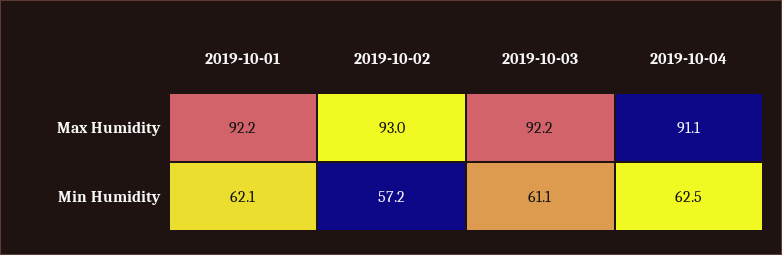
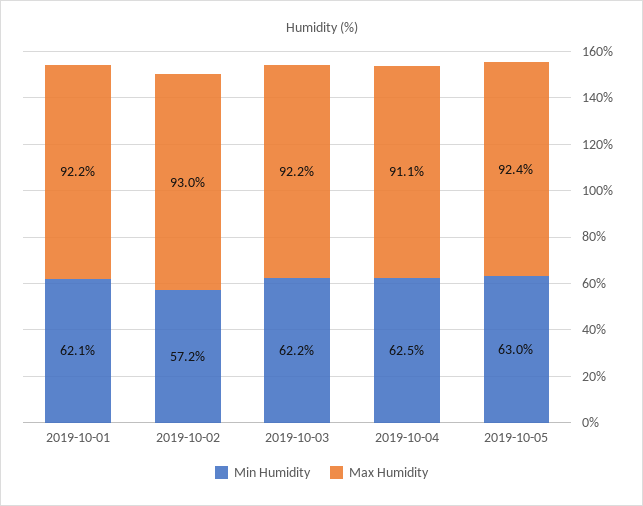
Min Humidity, 2019-10-03: 61.1 -> 62.2
Min Humidity, 2019-10-05: none -> 63
Max Humidity, 2019-10-05: none -> 92.4

